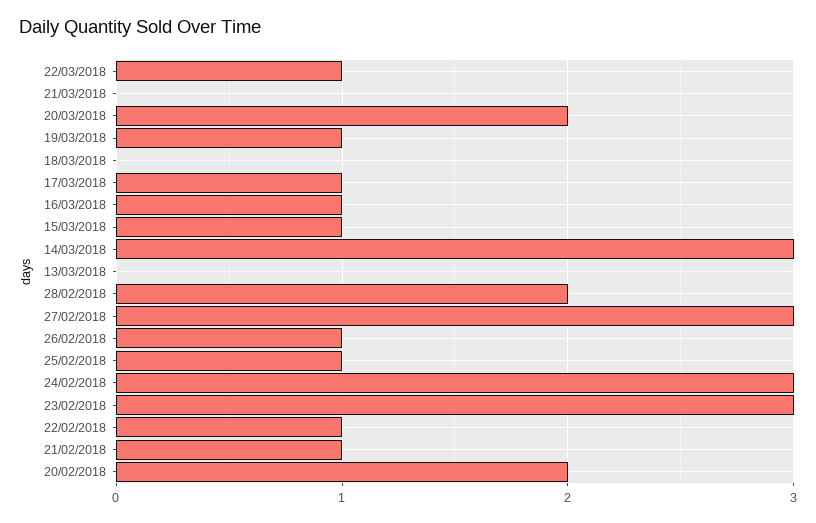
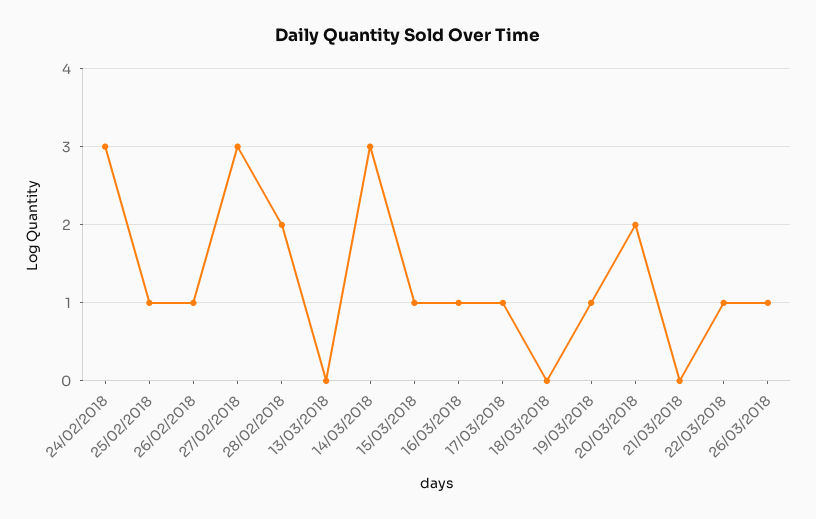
23/02/2018: 3 -> none
22/02/2018: 1 -> none
21/02/2018: 1 -> none
20/02/2018: 2 -> none
26/03/2018: none -> 1

